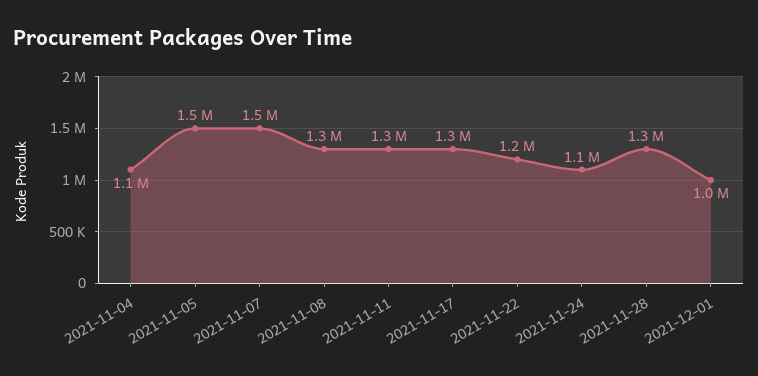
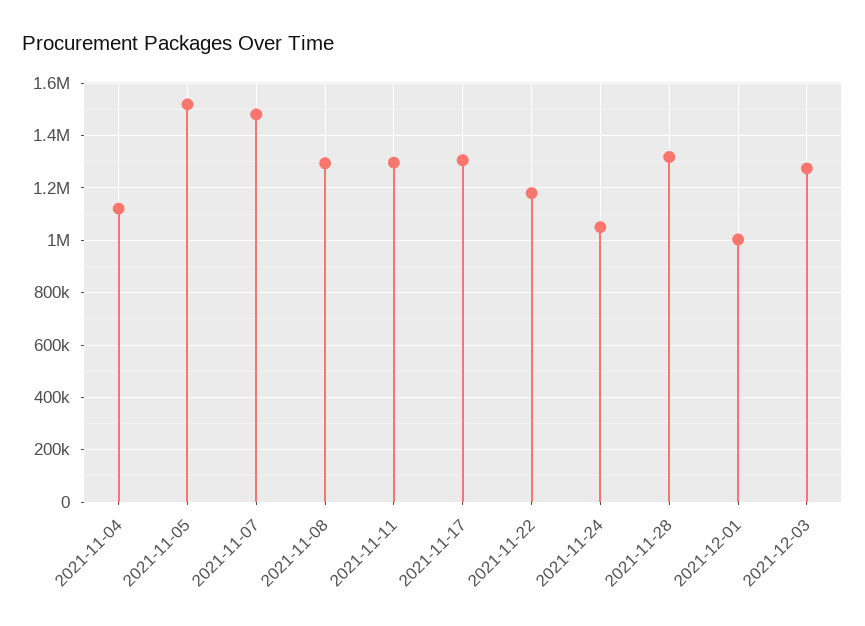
2021-12-03: none -> 1275000

